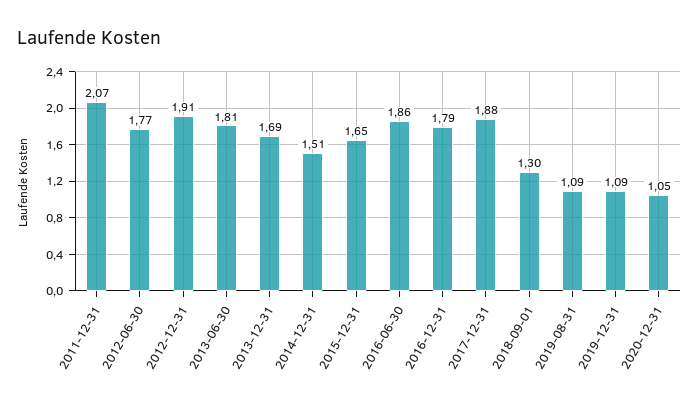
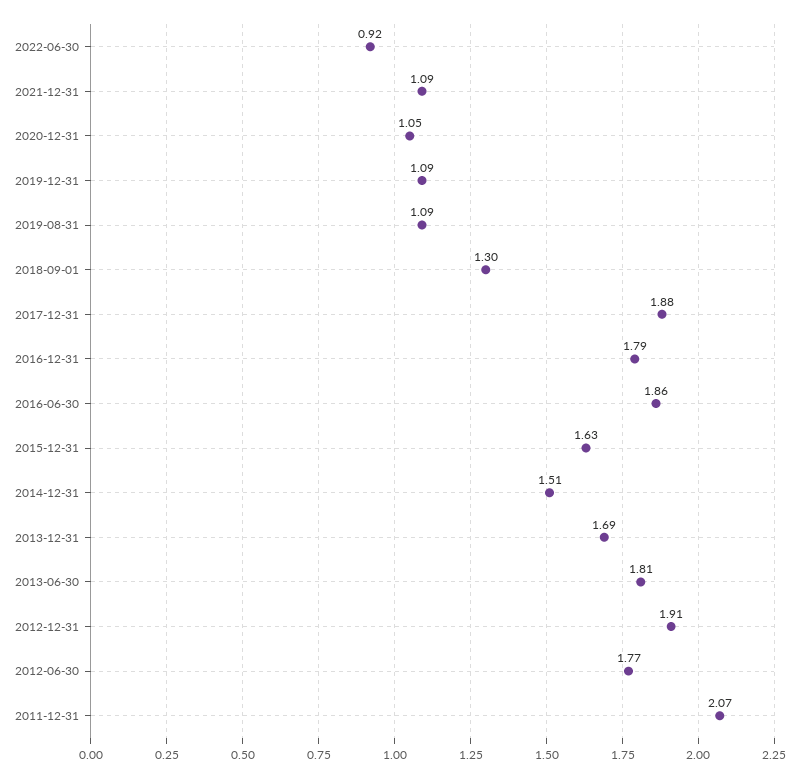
2015-12-31: 1.65 -> 1.63
2022-06-30: none -> 0.92
2021-12-31: none -> 1.09

